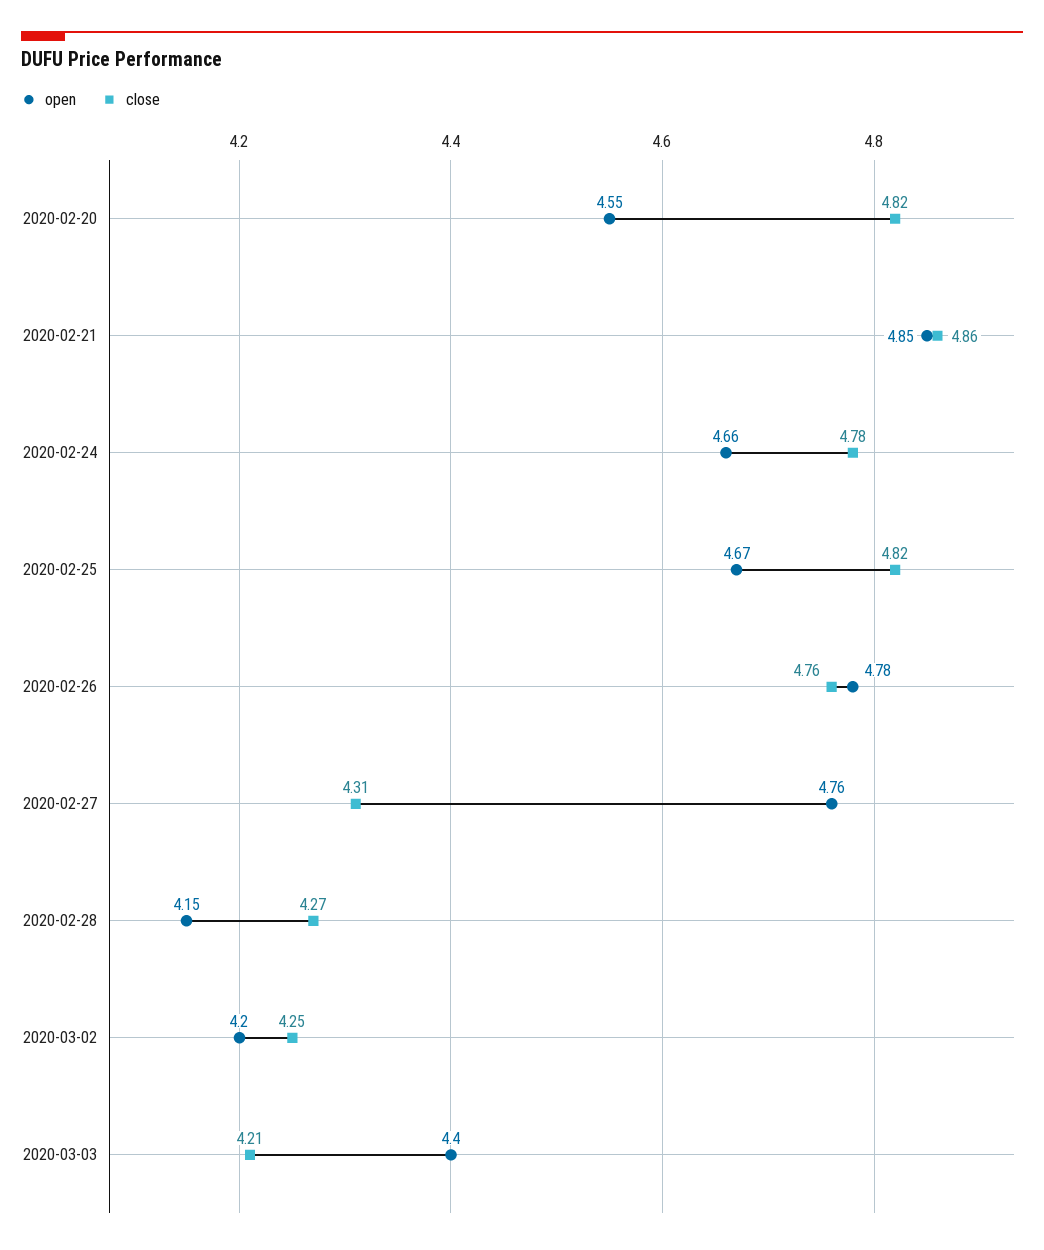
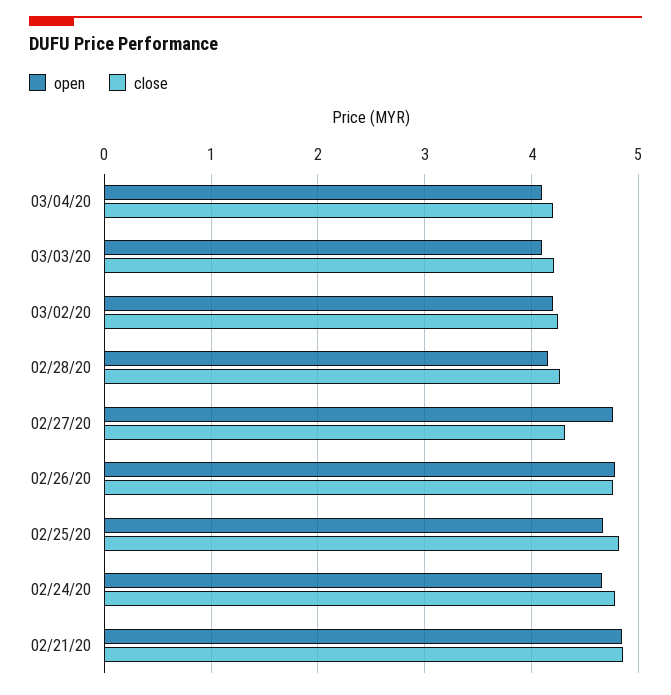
open, 2020-02-20: 4.55 -> none
close, 2020-02-20: 4.82 -> none
open, 2020-03-03: 4.4 -> 4.1
open, 03/04/20: none -> 4.1
close, 03/04/20: none -> 4.2

